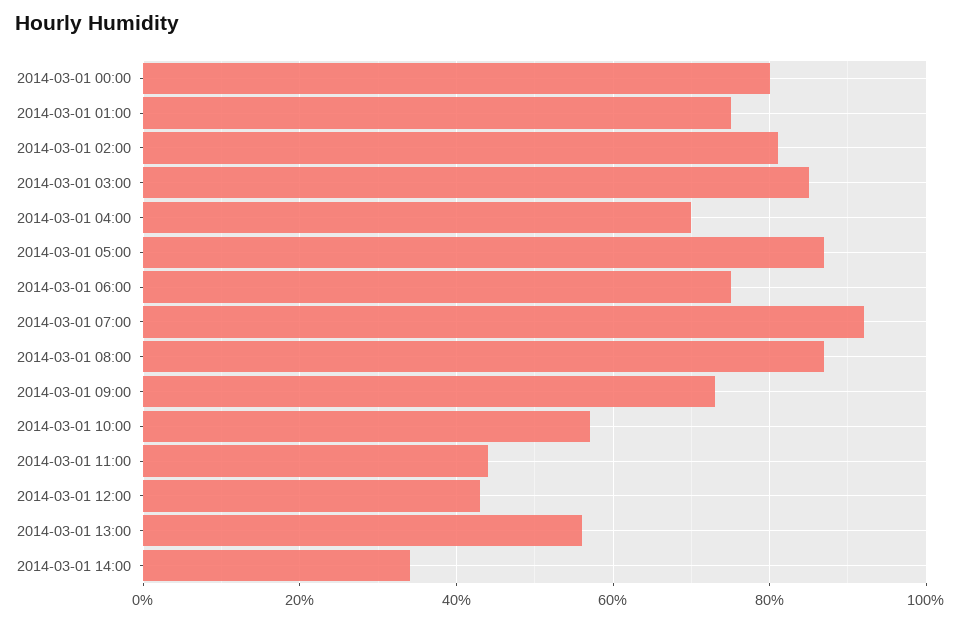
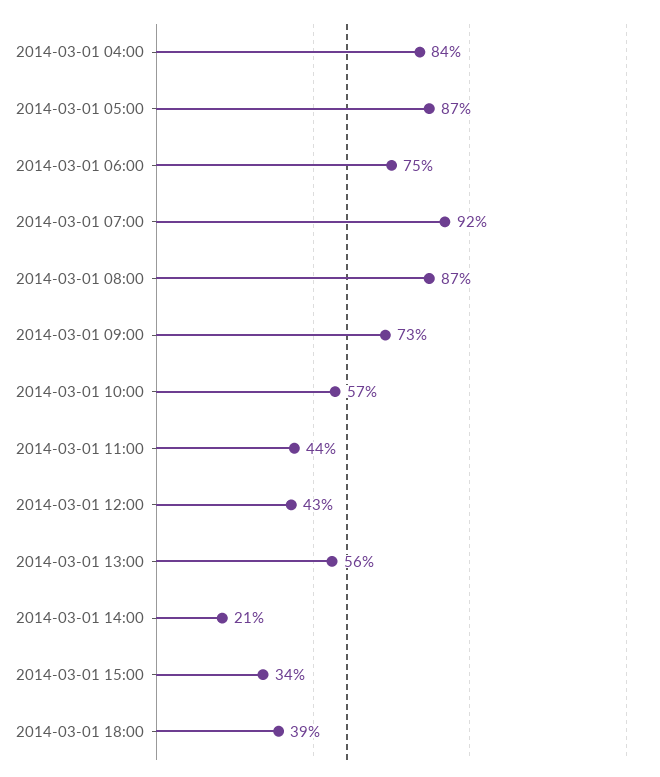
2014-03-01 00:00: 80 -> none
2014-03-01 01:00: 75 -> none
2014-03-01 02:00: 80 -> none
2014-03-01 03:00: 85 -> none
2014-03-01 04:00: 70 -> 84
2014-03-01 14:00: 35 -> 21
2014-03-01 15:00: none -> 34
2014-03-01 18:00: none -> 39

